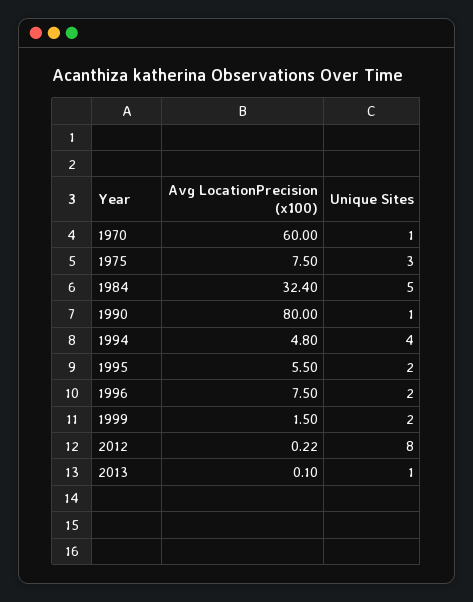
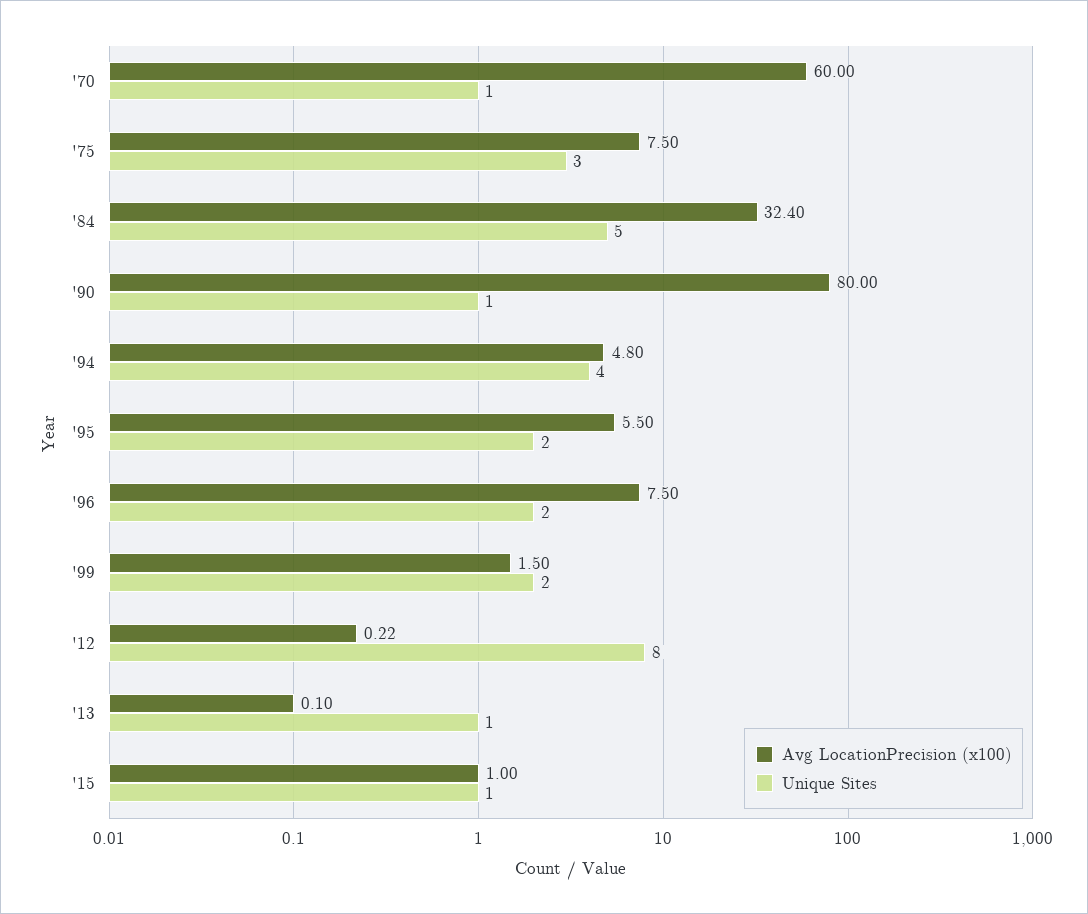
Avg LocationPrecision (x100), '15: none -> 1
Unique Sites, '15: none -> 1

